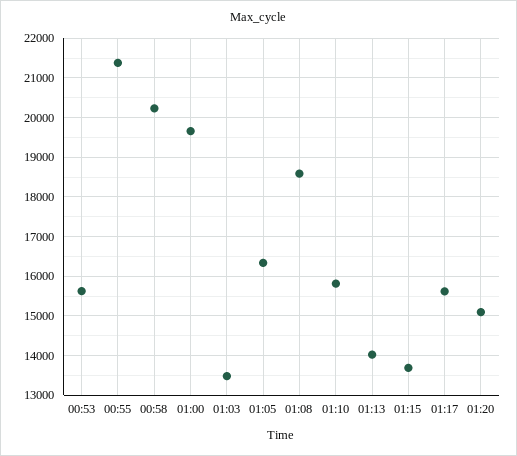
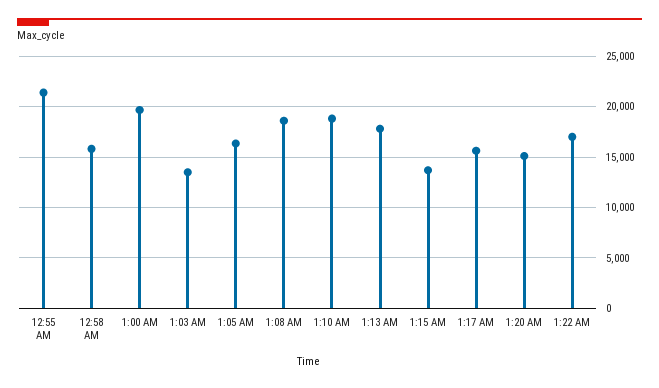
00:53: 15600 -> none
00:58: 20200 -> 16000
01:10: 15800 -> 19000
01:13: 14000 -> 18000
1:22 AM: none -> 17000

